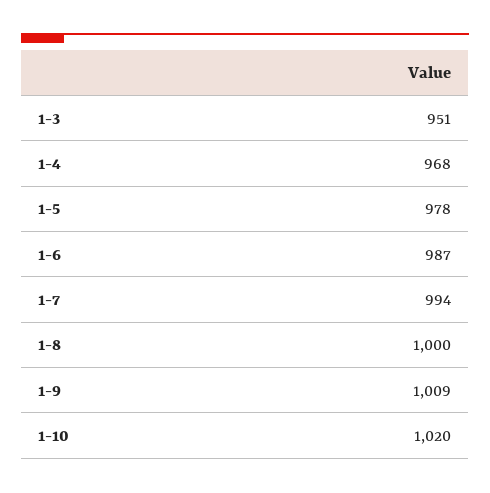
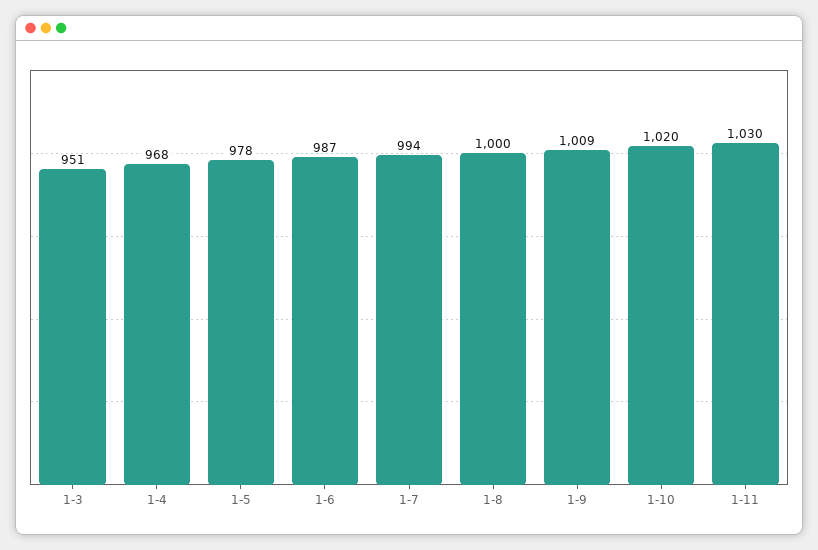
1-11: none -> 1030

